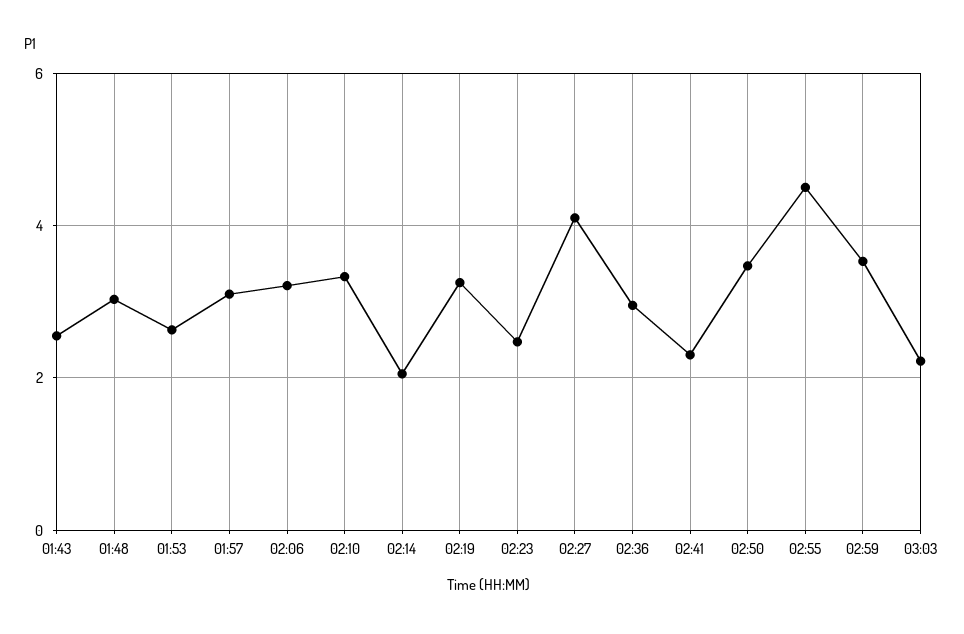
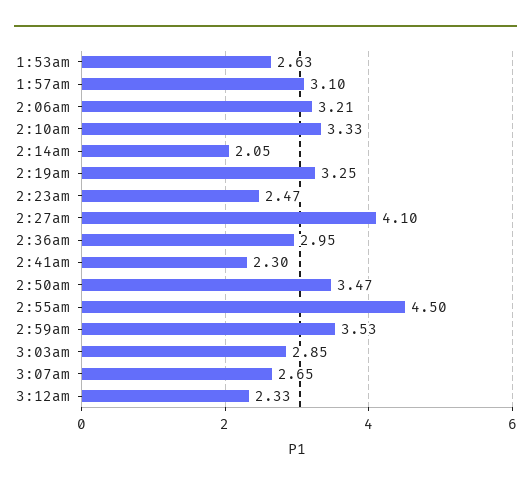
01:43: 2.6 -> none
01:48: 3 -> none
03:03: 2.2 -> 2.85
3:07am: none -> 2.65
3:12am: none -> 2.33

